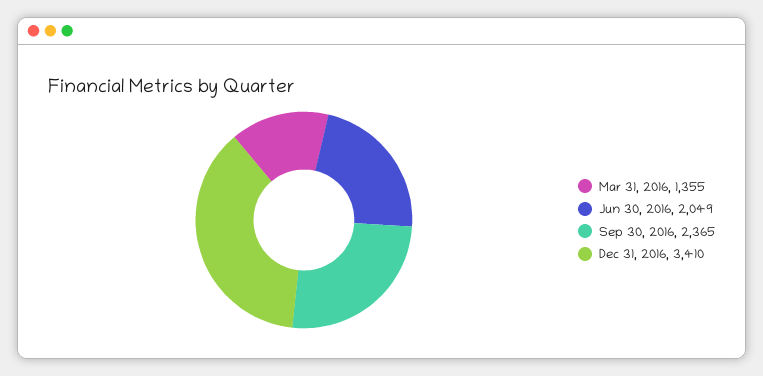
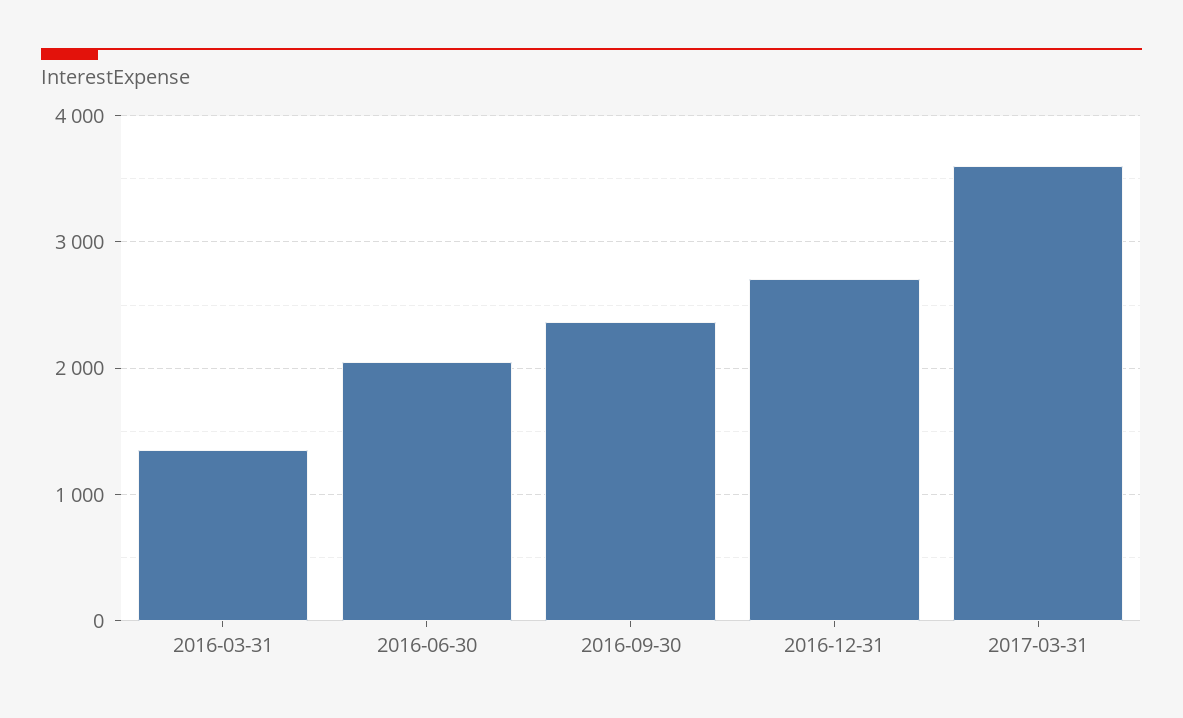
Dec 31, 2016: 3410 -> 2700
2017-03-31: none -> 3600

